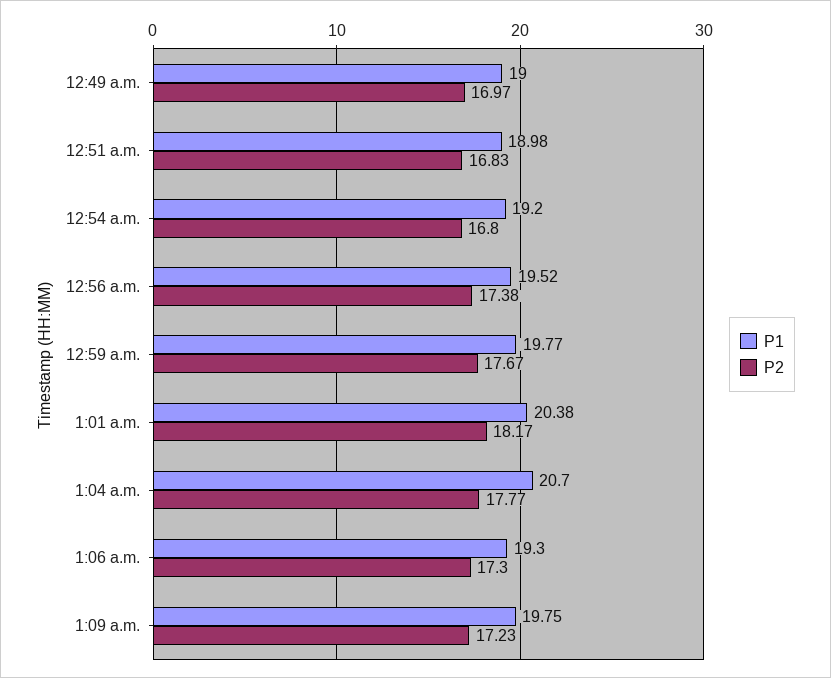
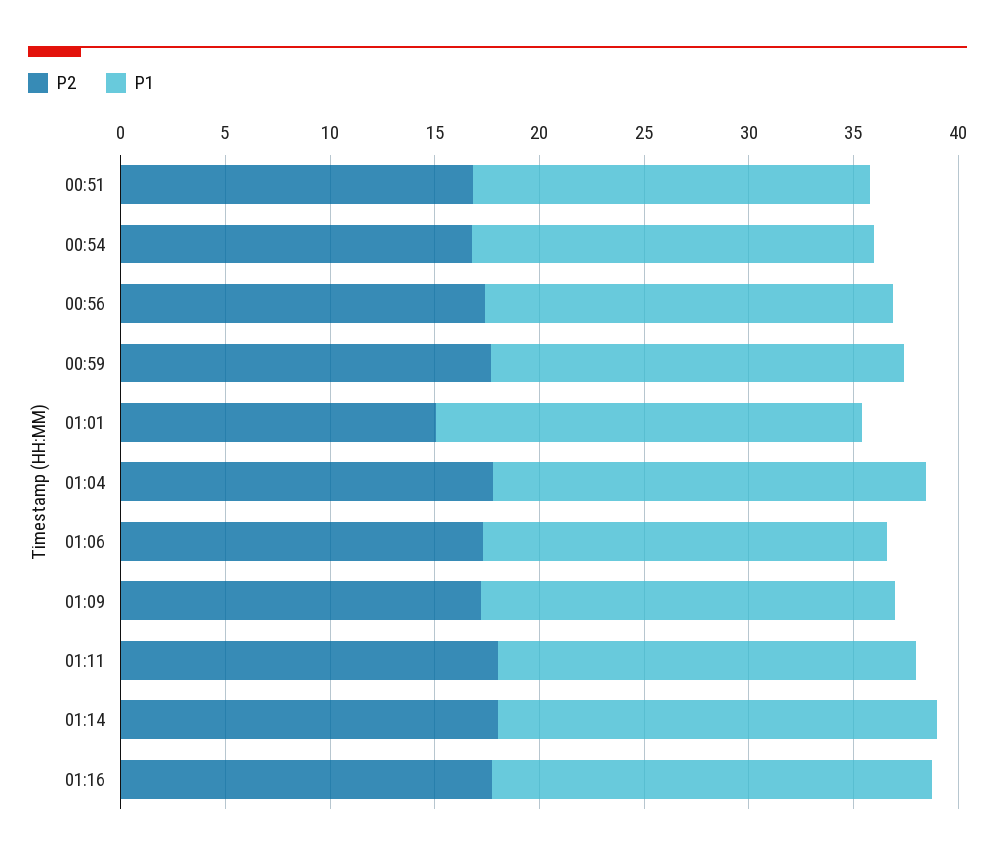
P1, 12:49 a.m.: 19 -> none
P2, 12:49 a.m.: 16.97 -> none
P2, 1:01 a.m.: 18.17 -> 15
P2, 01:11: none -> 18
P1, 01:11: none -> 20
P2, 01:14: none -> 18
P1, 01:14: none -> 21
P2, 01:16: none -> 18
P1, 01:16: none -> 21

